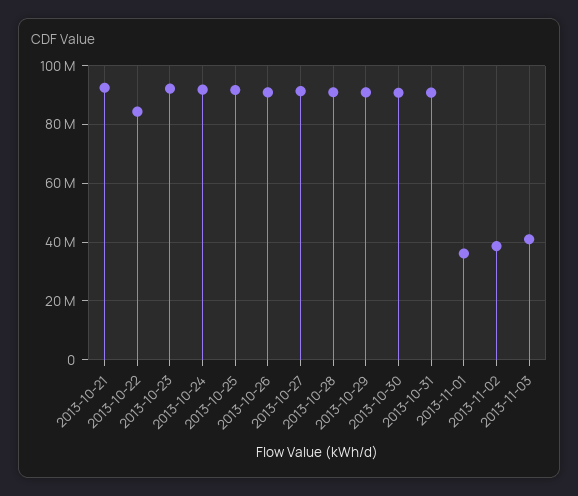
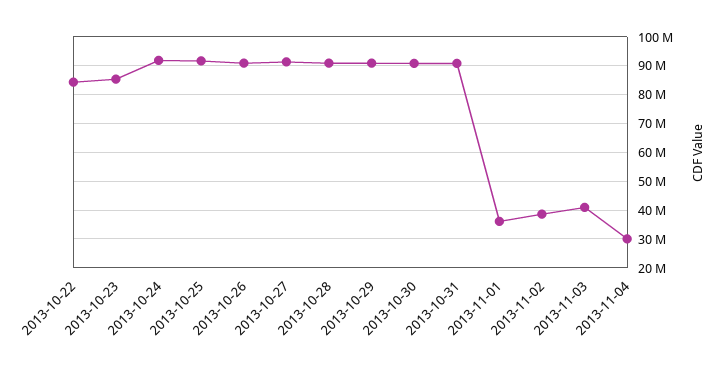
2013-10-21: 92500000 -> none
2013-10-23: 92500000 -> 85000000
2013-11-04: none -> 30000000

